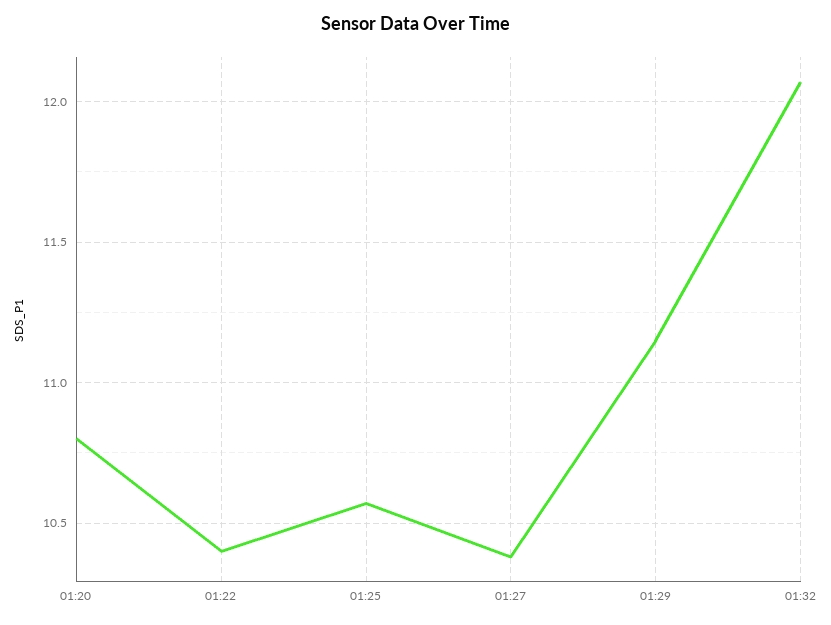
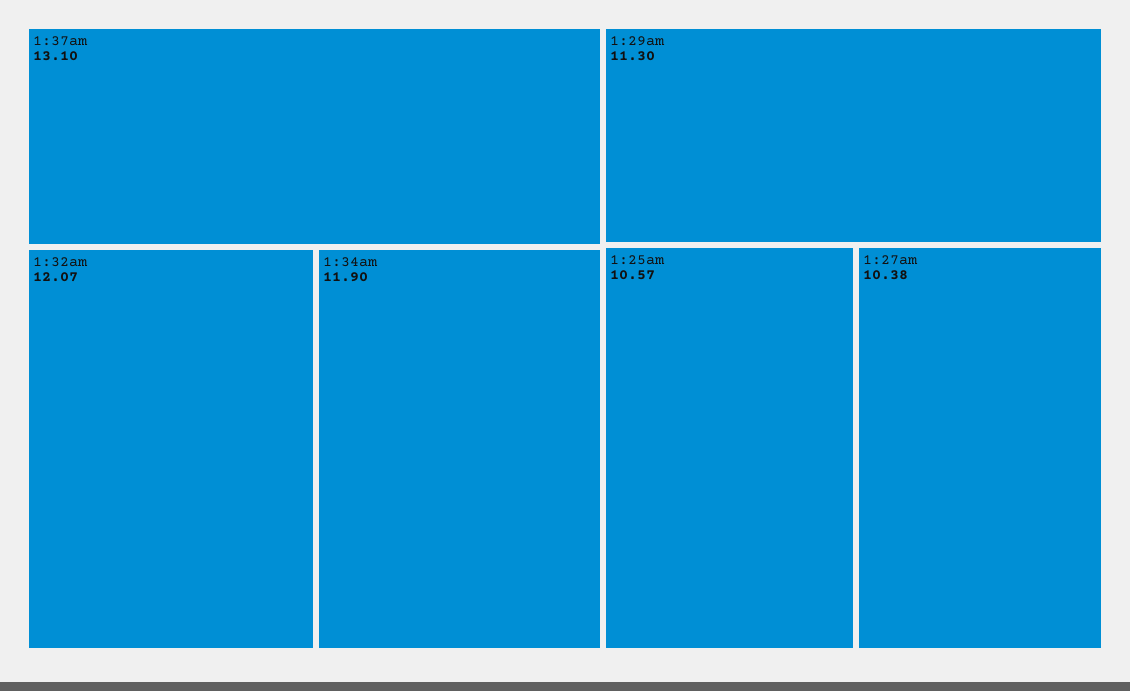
01:20: 10.8 -> none
01:22: 10.4 -> none
01:29: 11.15 -> 11.3
1:37am: none -> 13.1
1:34am: none -> 11.9

